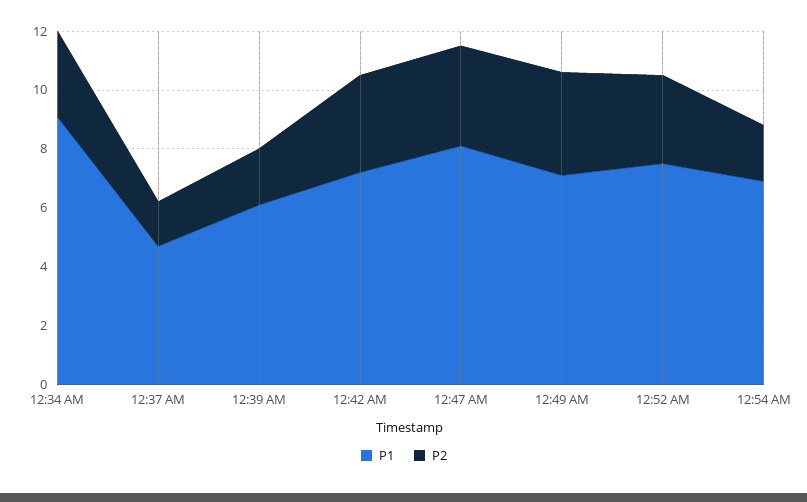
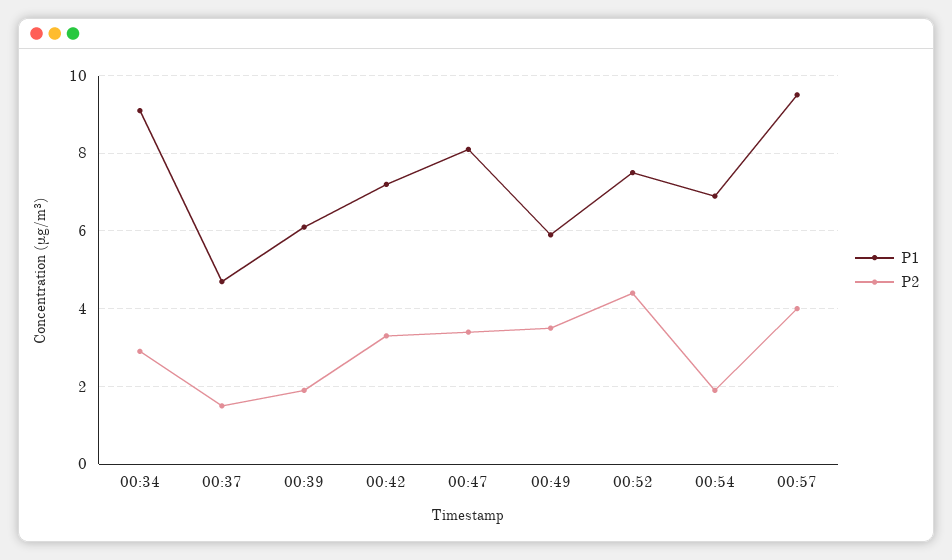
P1, 12:49 AM: 7 -> 6
P2, 12:52 AM: 3 -> 4.5
P1, 00:57: none -> 9.5
P2, 00:57: none -> 4

